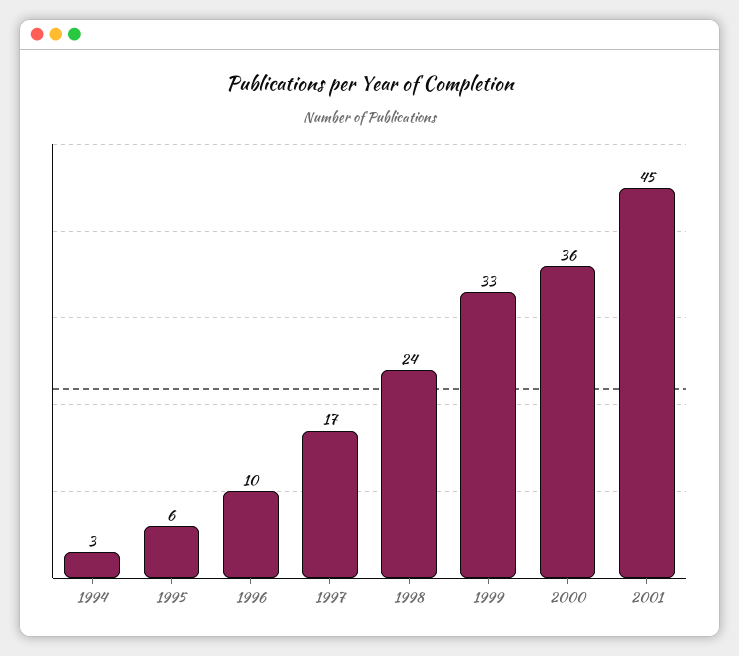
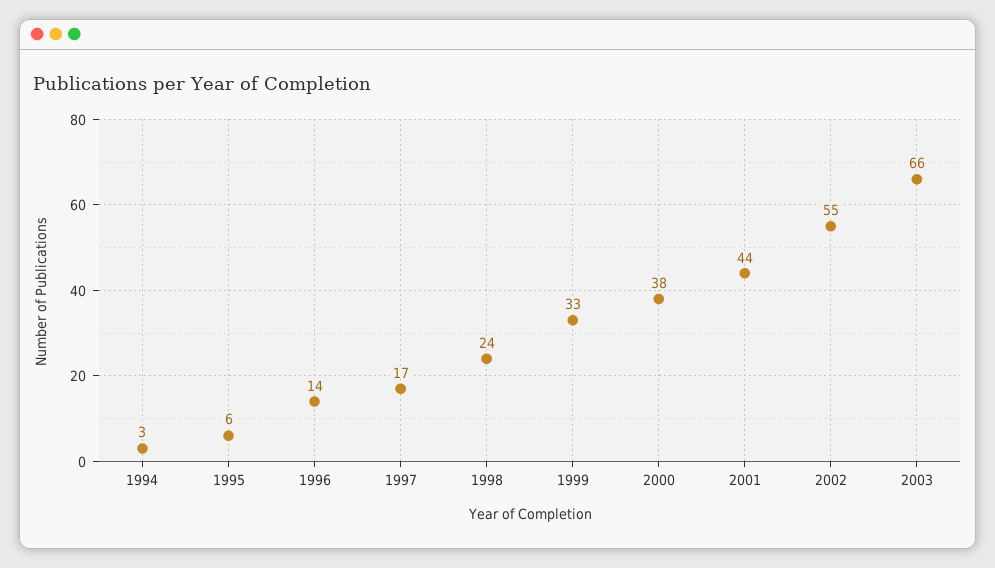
1996: 10 -> 14
2000: 36 -> 38
2001: 45 -> 44
2002: none -> 55
2003: none -> 66

